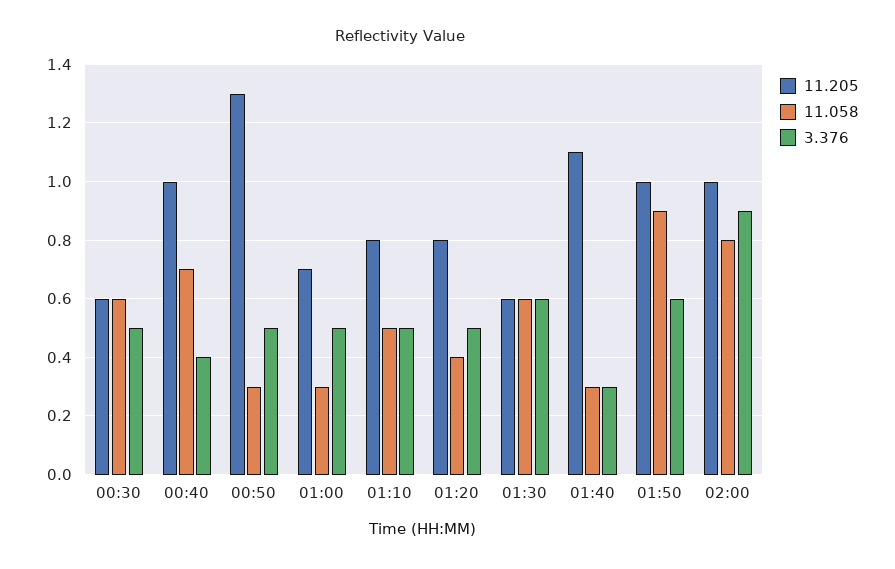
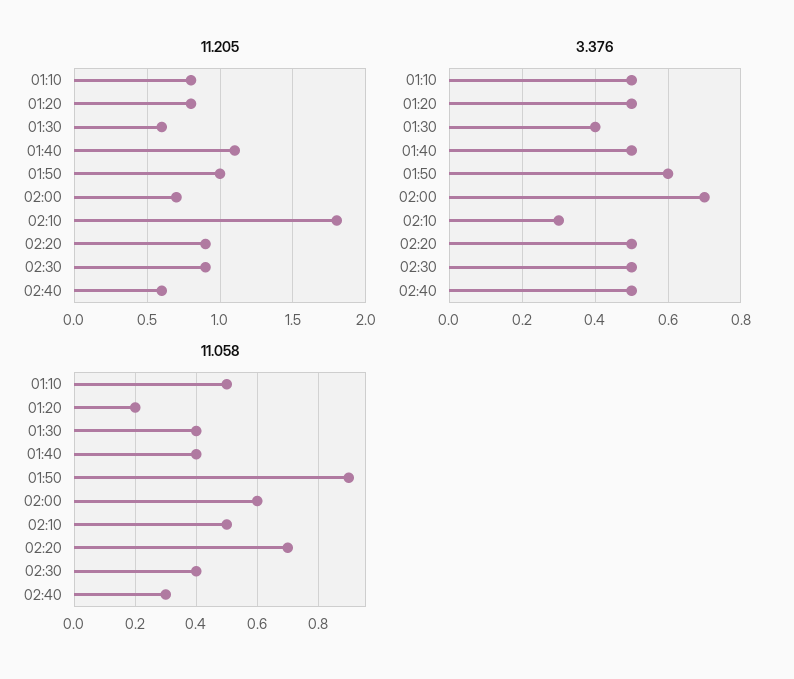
11.205, 00:30: 0.6 -> none
11.058, 00:30: 0.6 -> none
3.376, 00:30: 0.5 -> none
11.205, 00:40: 1 -> none
11.058, 00:40: 0.7 -> none
3.376, 00:40: 0.4 -> none
11.205, 00:50: 1.3 -> none
11.058, 00:50: 0.3 -> none
3.376, 00:50: 0.5 -> none
11.205, 01:00: 0.7 -> none
11.058, 01:00: 0.3 -> none
3.376, 01:00: 0.5 -> none
11.058, 01:20: 0.4 -> 0.2
11.058, 01:30: 0.6 -> 0.4
3.376, 01:30: 0.6 -> 0.4
11.058, 01:40: 0.3 -> 0.4
3.376, 01:40: 0.3 -> 0.5
11.205, 02:00: 1 -> 0.7
11.058, 02:00: 0.8 -> 0.6
3.376, 02:00: 0.9 -> 0.7
11.205, 02:10: none -> 1.8
11.205, 02:20: none -> 0.9
11.205, 02:30: none -> 0.9
11.205, 02:40: none -> 0.6
3.376, 02:10: none -> 0.3
3.376, 02:20: none -> 0.5
3.376, 02:30: none -> 0.5
3.376, 02:40: none -> 0.5
11.058, 02:10: none -> 0.5
11.058, 02:20: none -> 0.7
11.058, 02:30: none -> 0.4
11.058, 02:40: none -> 0.3

